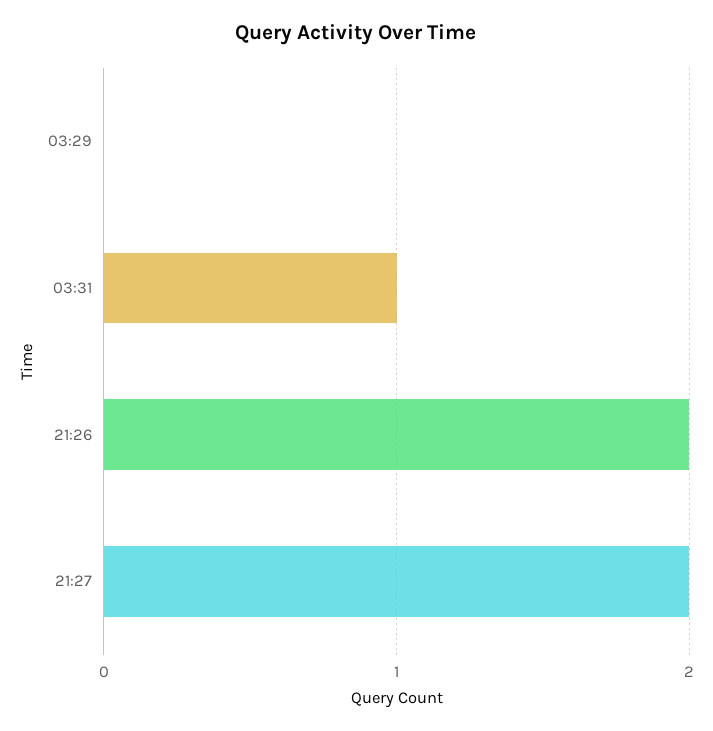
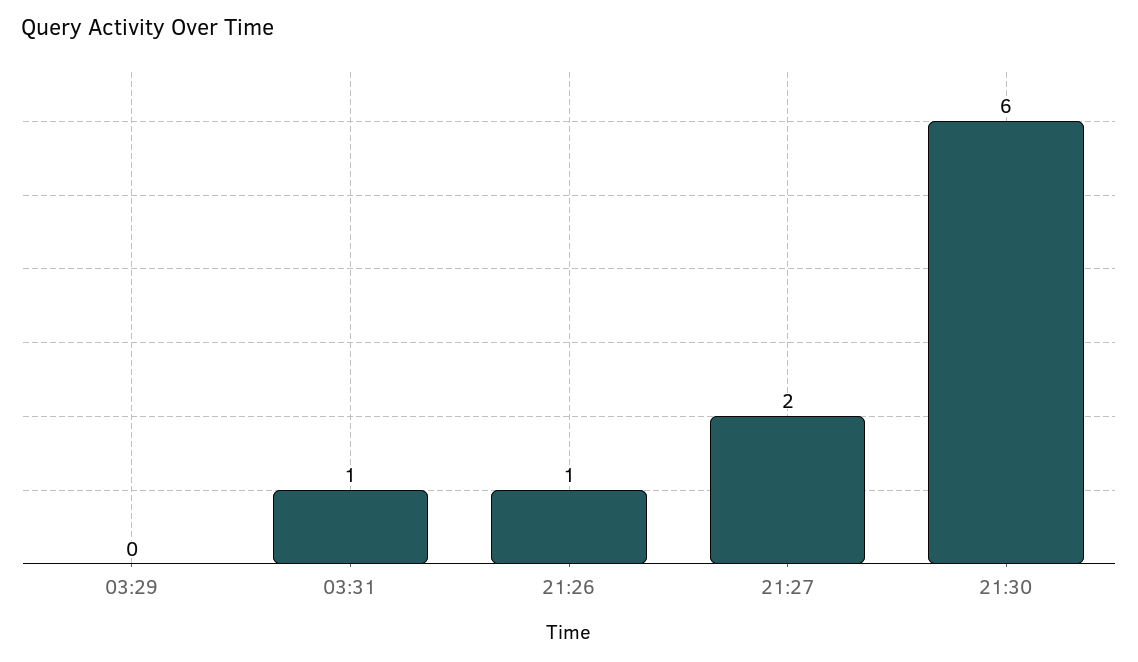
21:26: 2 -> 1
21:30: none -> 6

